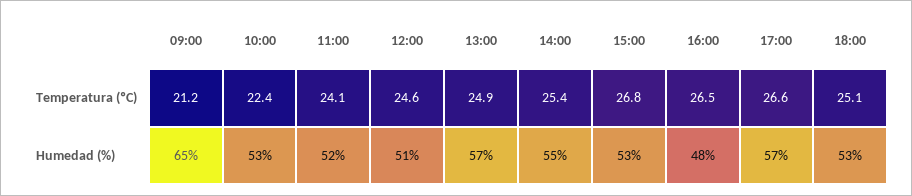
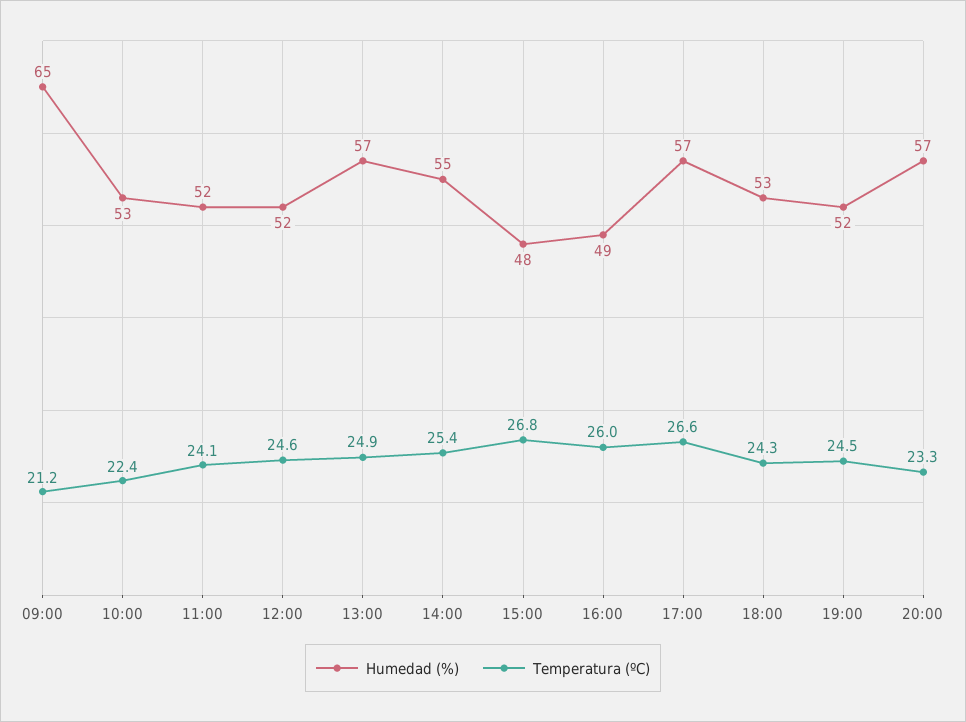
Temperatura (ºC), 16:00: 26.5 -> 26
Temperatura (ºC), 18:00: 25.1 -> 24.3
Humedad (%), 12:00: 51 -> 52
Humedad (%), 15:00: 53 -> 48
Humedad (%), 16:00: 48 -> 49
Humedad (%), 19:00: none -> 52
Temperatura (ºC), 19:00: none -> 24.5
Humedad (%), 20:00: none -> 57
Temperatura (ºC), 20:00: none -> 23.3

